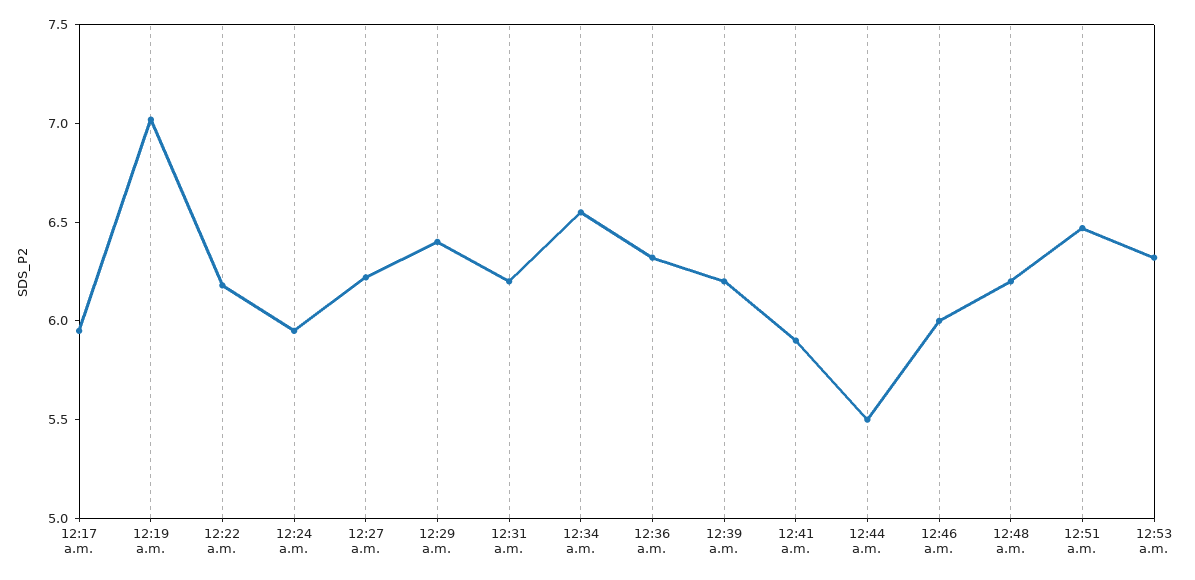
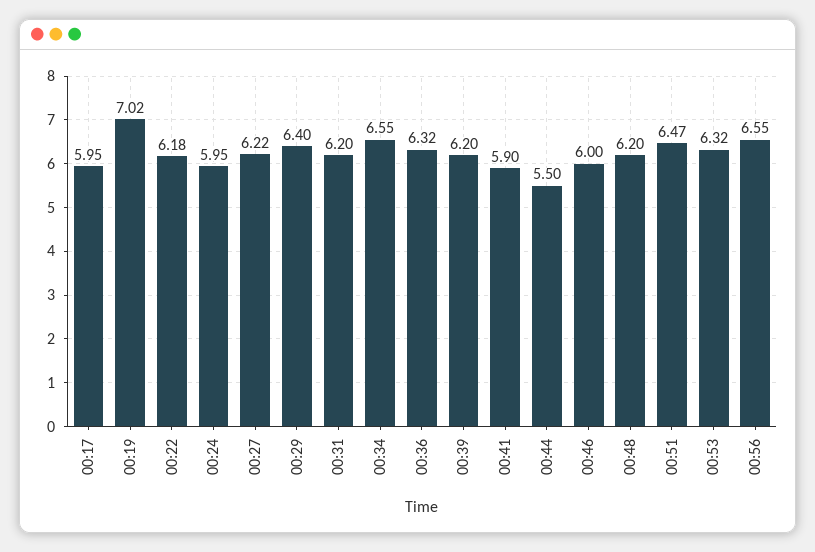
00:56: none -> 6.55

